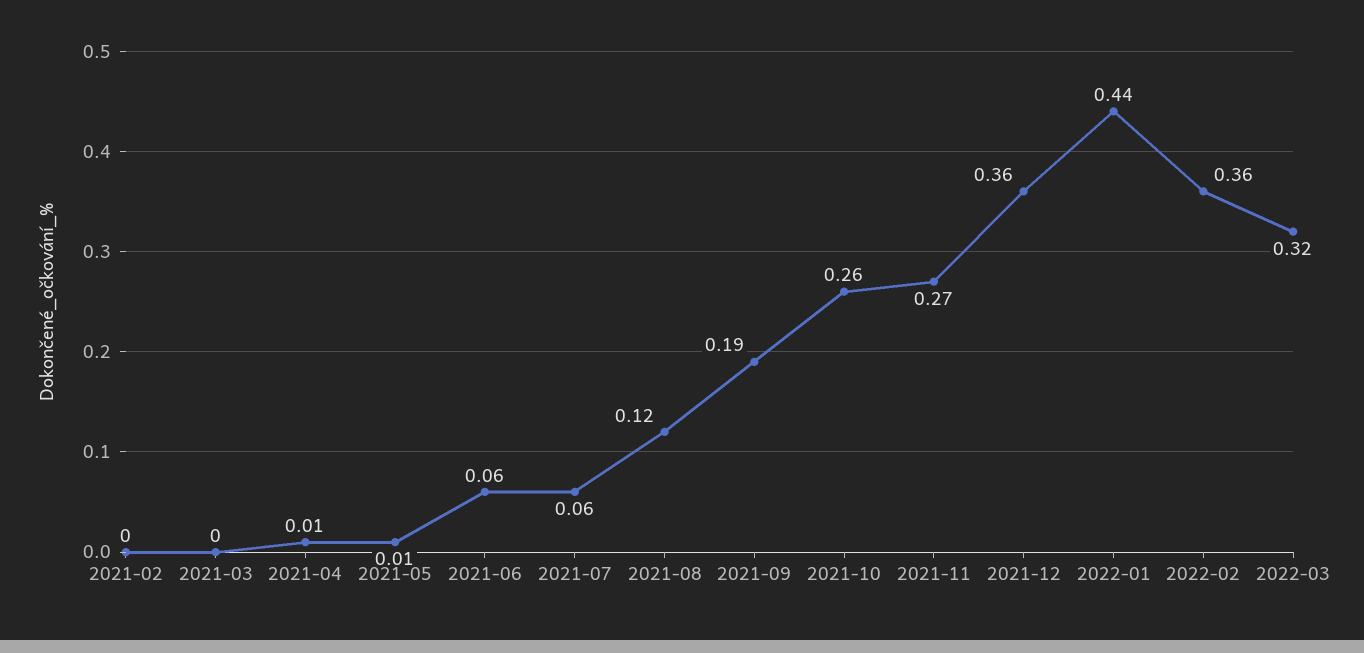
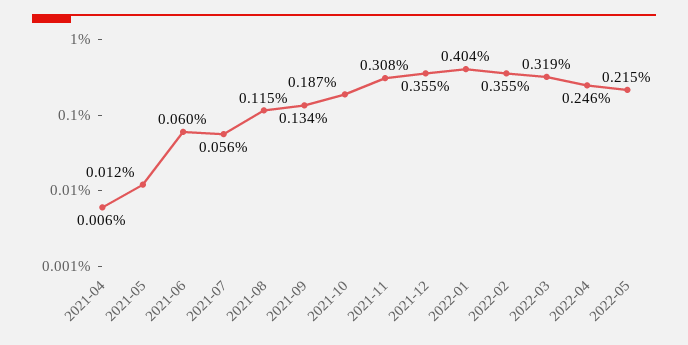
2021-02: 0 -> none
2021-03: 0 -> none
2021-09: 0.19 -> 0.134
2021-10: 0.26 -> 0.187
2021-11: 0.27 -> 0.308
2022-01: 0.44 -> 0.404
2022-04: none -> 0.246
2022-05: none -> 0.215

